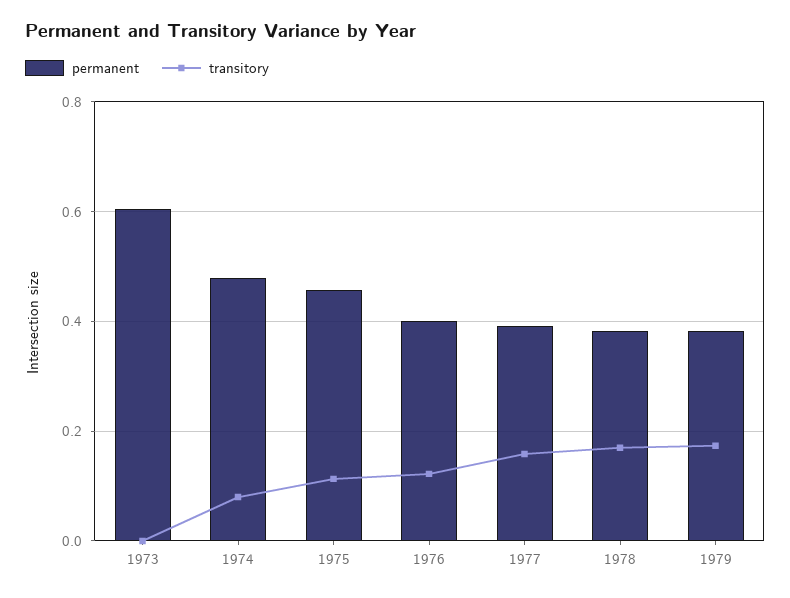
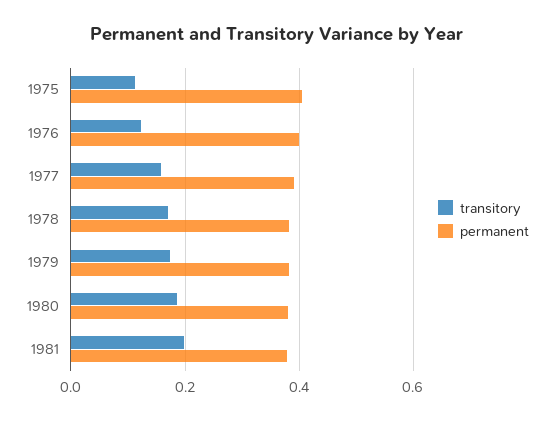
permanent, 1973: 0.6 -> none
transitory, 1973: 0 -> none
permanent, 1974: 0.48 -> none
transitory, 1974: 0.08 -> none
permanent, 1975: 0.46 -> 0.4
transitory, 1980: none -> 0.18
permanent, 1980: none -> 0.38
transitory, 1981: none -> 0.2
permanent, 1981: none -> 0.38

